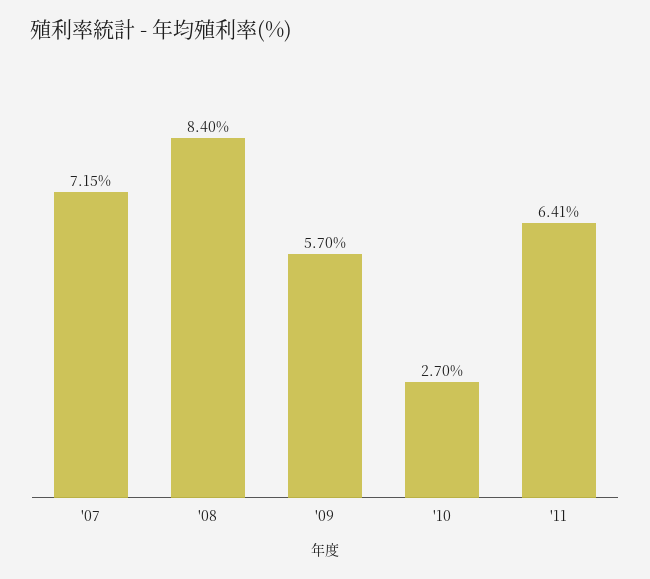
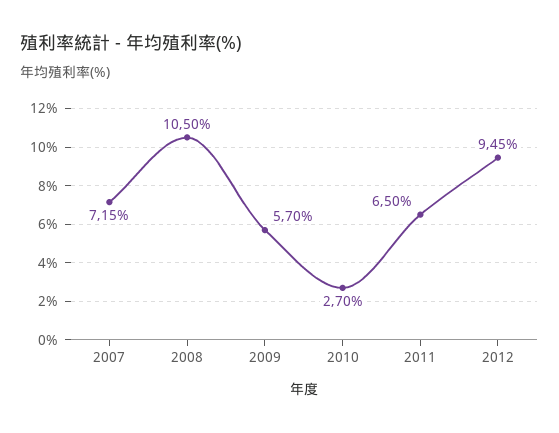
'08: 8.4 -> 10.5
'11: 6.41 -> 6.5
2012: none -> 9.45

